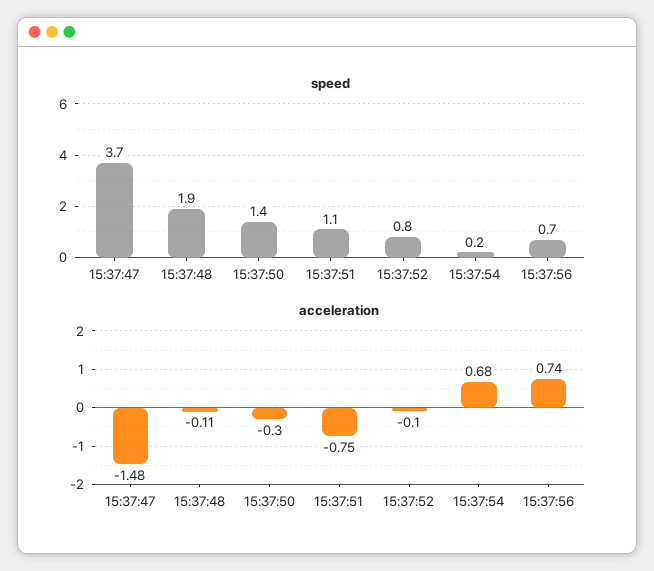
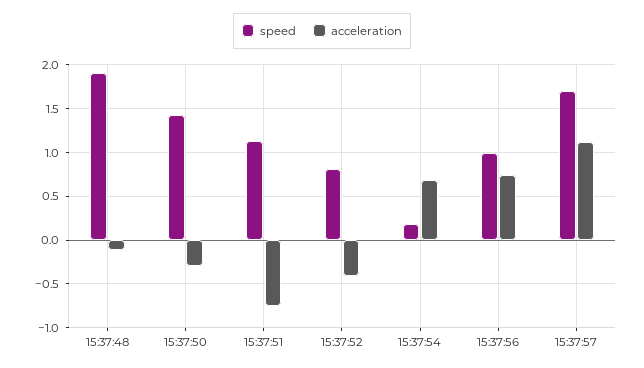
speed, 15:37:47: 3.7 -> none
speed, 15:37:56: 0.7 -> 1
acceleration, 15:37:47: -1.48 -> none
acceleration, 15:37:52: -0.1 -> -0.4
speed, 15:37:57: none -> 1.7
acceleration, 15:37:57: none -> 1.1

